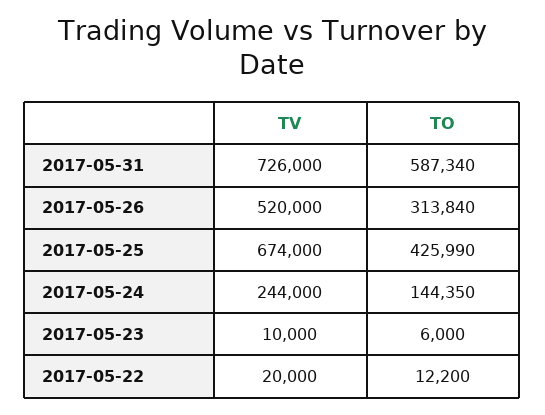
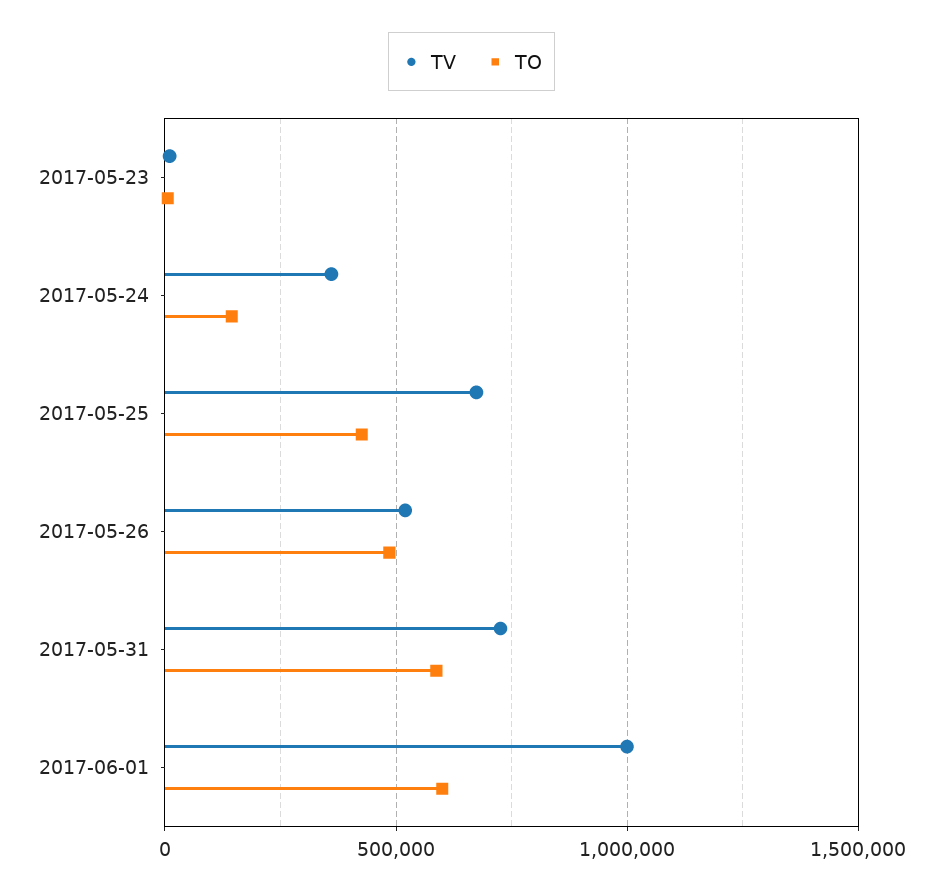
TO, 2017-05-26: 313840 -> 500000
TV, 2017-05-24: 244000 -> 350000
TV, 2017-05-22: 20000 -> none
TO, 2017-05-22: 12200 -> none
TV, 2017-06-01: none -> 1000000
TO, 2017-06-01: none -> 600000

